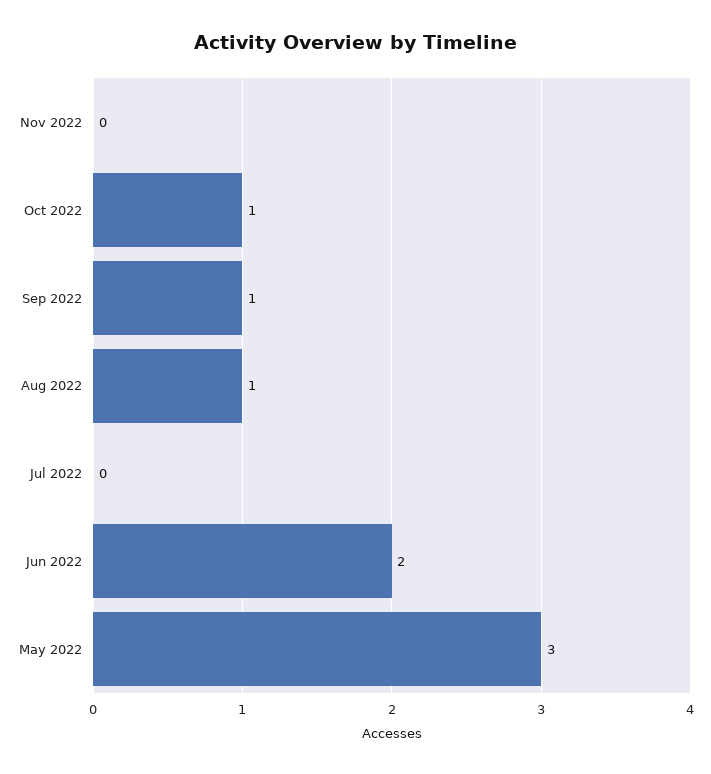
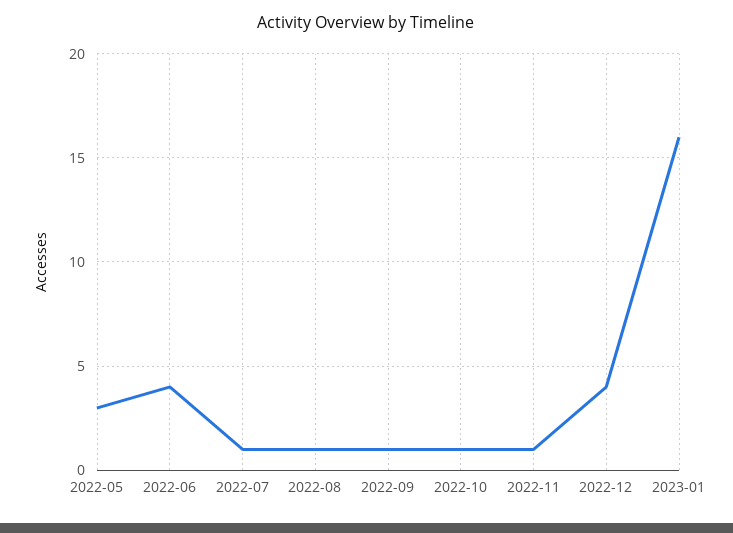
Nov 2022: 0 -> 1
Jul 2022: 0 -> 1
Jun 2022: 2 -> 4
2022-12: none -> 4
2023-01: none -> 16

